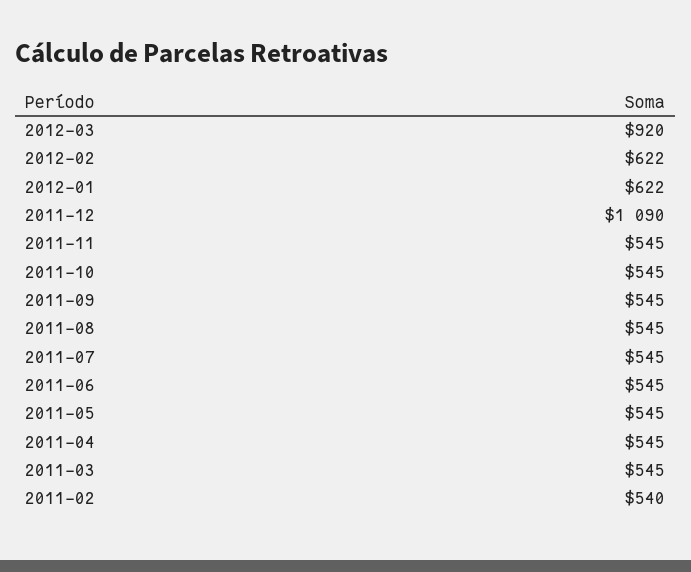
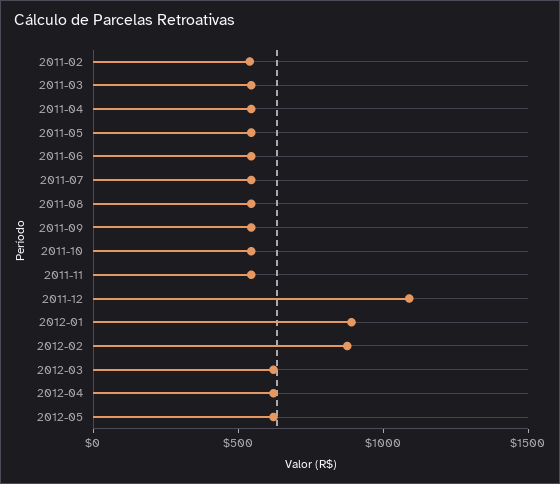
2012-03: 920 -> 600
2012-02: 622 -> 900
2012-01: 622 -> 900
2012-04: none -> 600
2012-05: none -> 600

